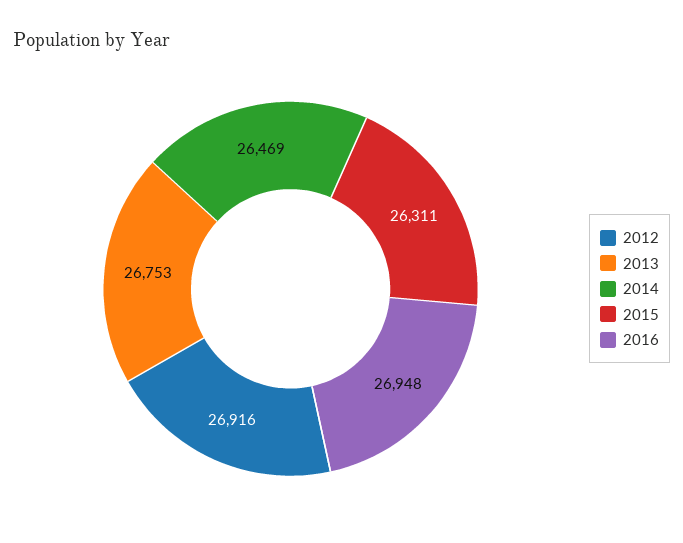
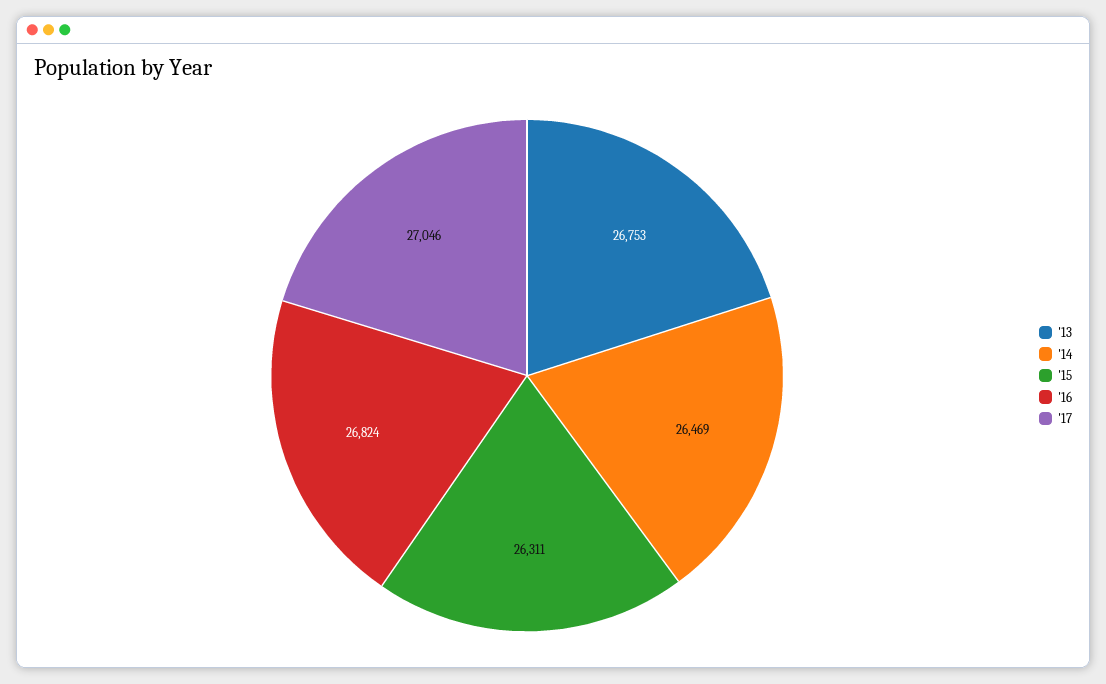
2012: 26916 -> none
2016: 26948 -> 26824
'17: none -> 27046

